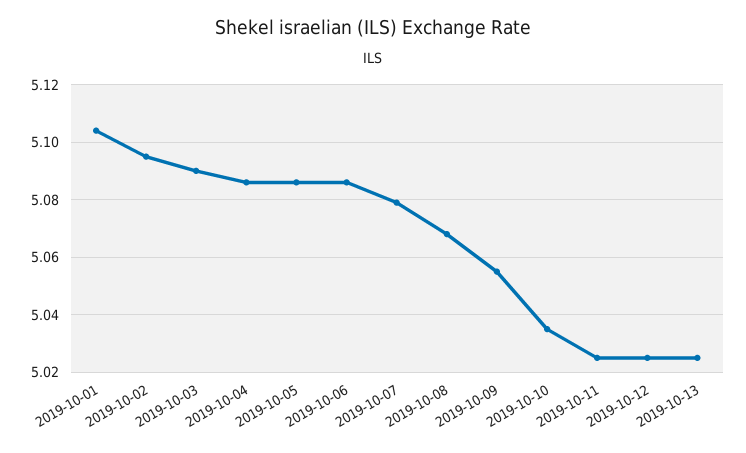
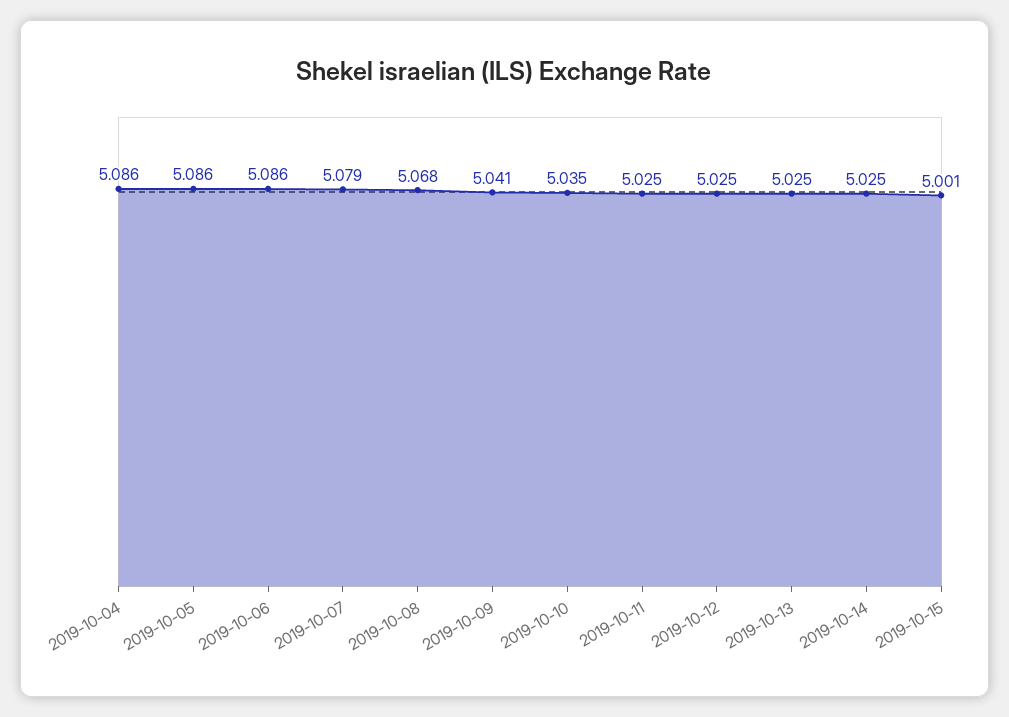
2019-10-01: 5.105 -> none
2019-10-02: 5.095 -> none
2019-10-03: 5.09 -> none
2019-10-09: 5.055 -> 5.041
2019-10-14: none -> 5.025
2019-10-15: none -> 5.001

